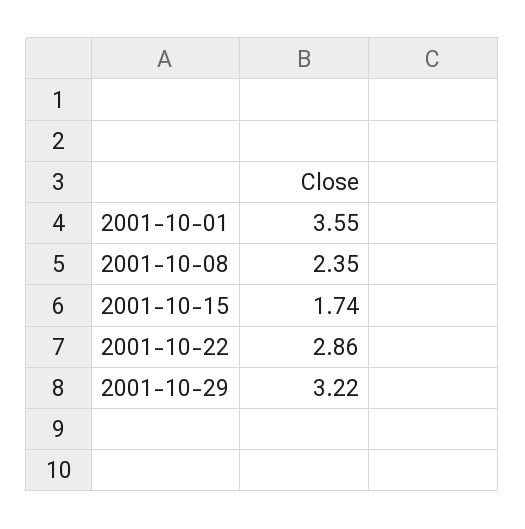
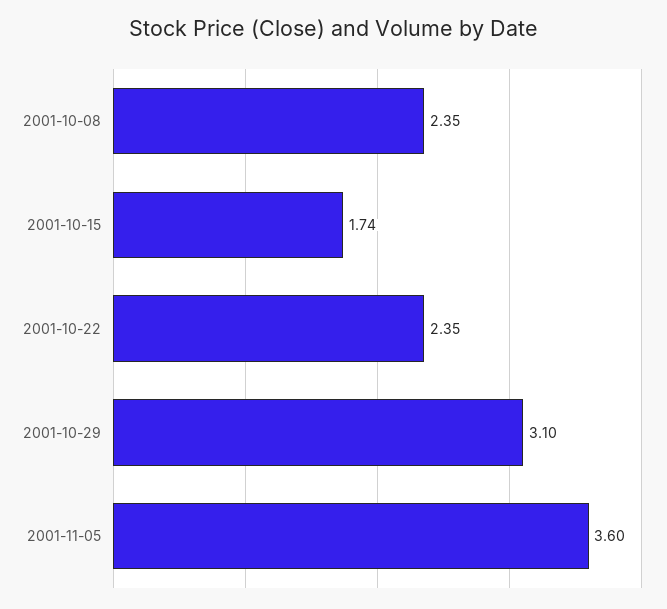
2001-10-01: 3.55 -> none
2001-10-22: 2.86 -> 2.35
2001-10-29: 3.22 -> 3.1
2001-11-05: none -> 3.6

